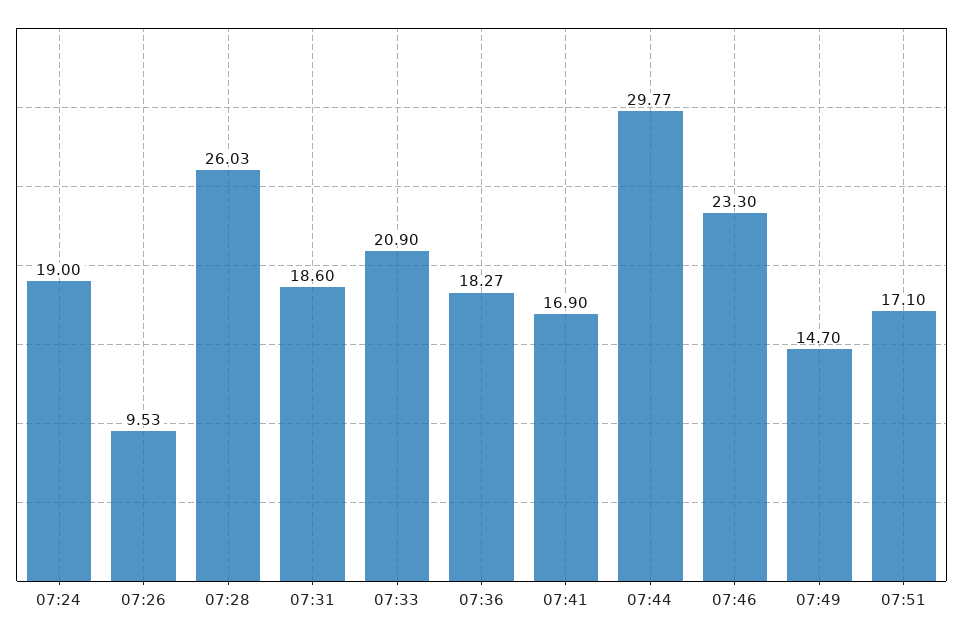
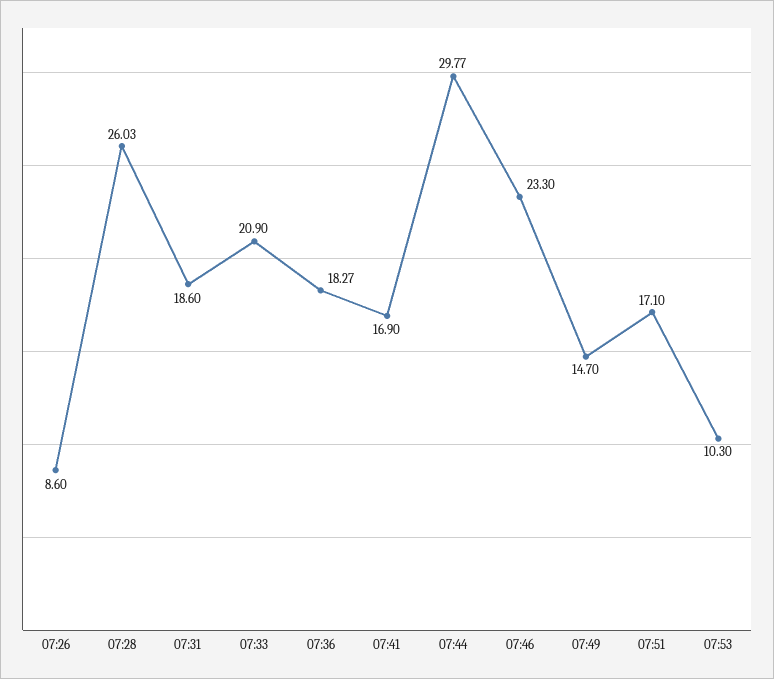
07:24: 19 -> none
07:26: 9.53 -> 8.6
07:53: none -> 10.3

